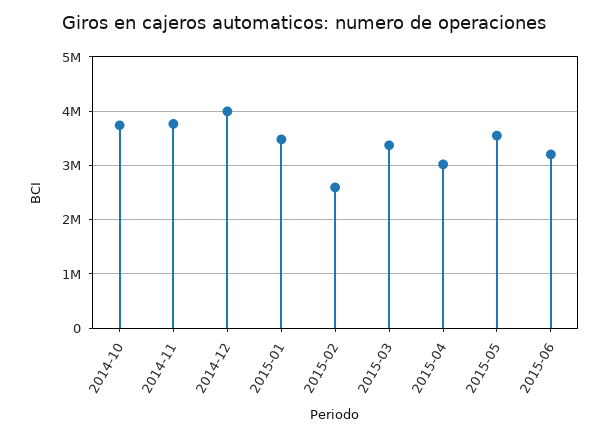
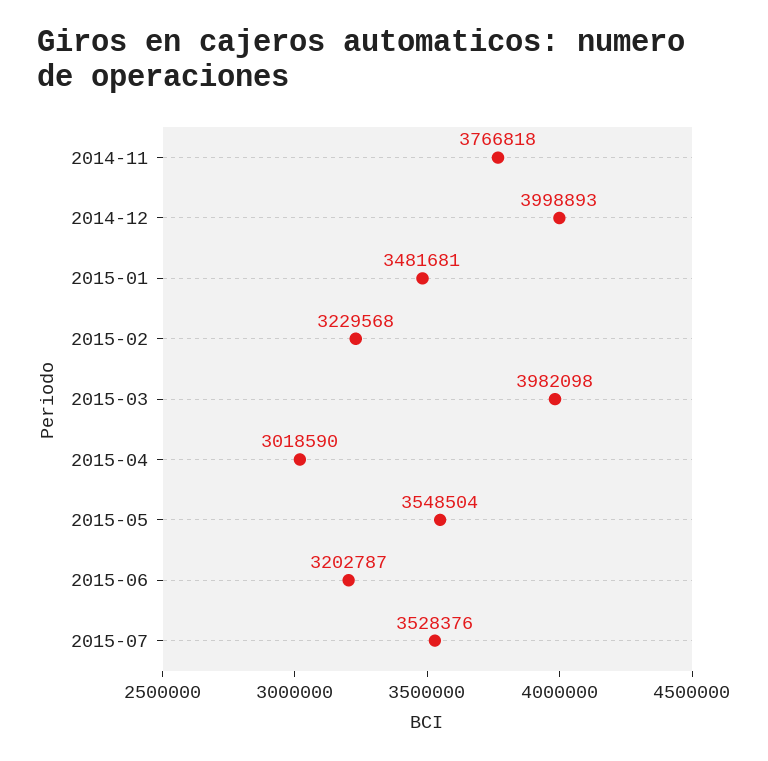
2014-10: 3800000 -> none
2015-02: 2600000 -> 3229568
2015-03: 3400000 -> 3982098
2015-07: none -> 3528376

